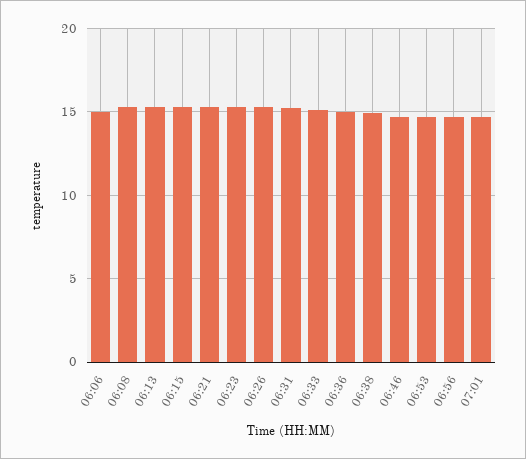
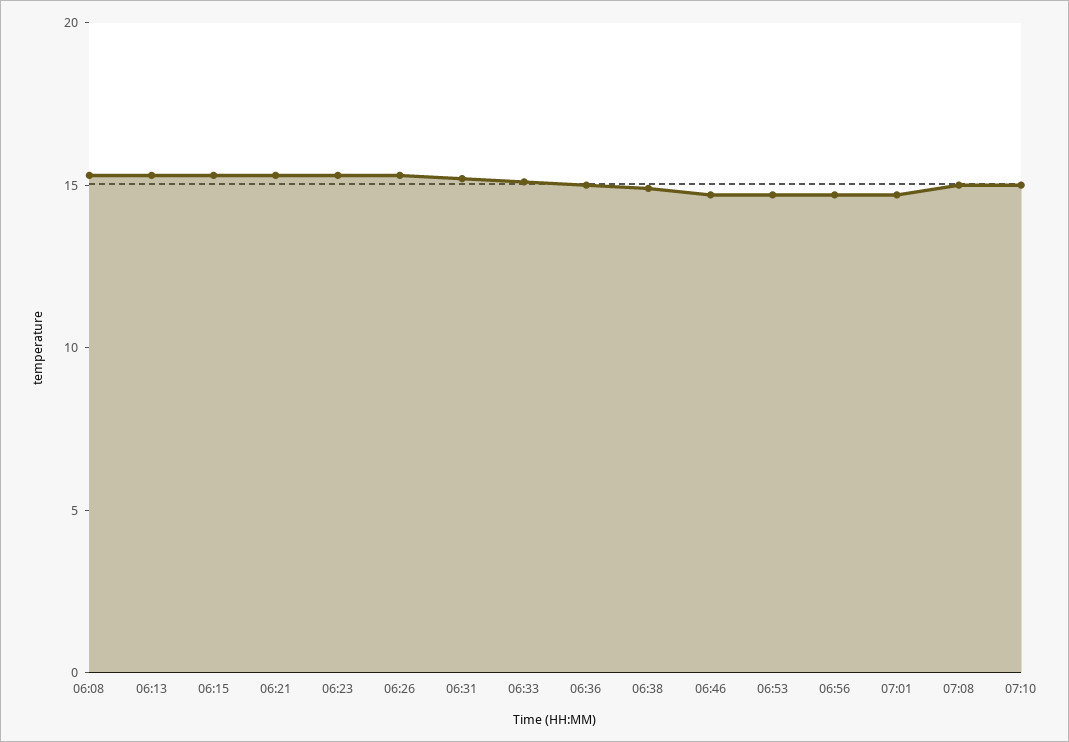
06:06: 15 -> none
07:08: none -> 15
07:10: none -> 15

